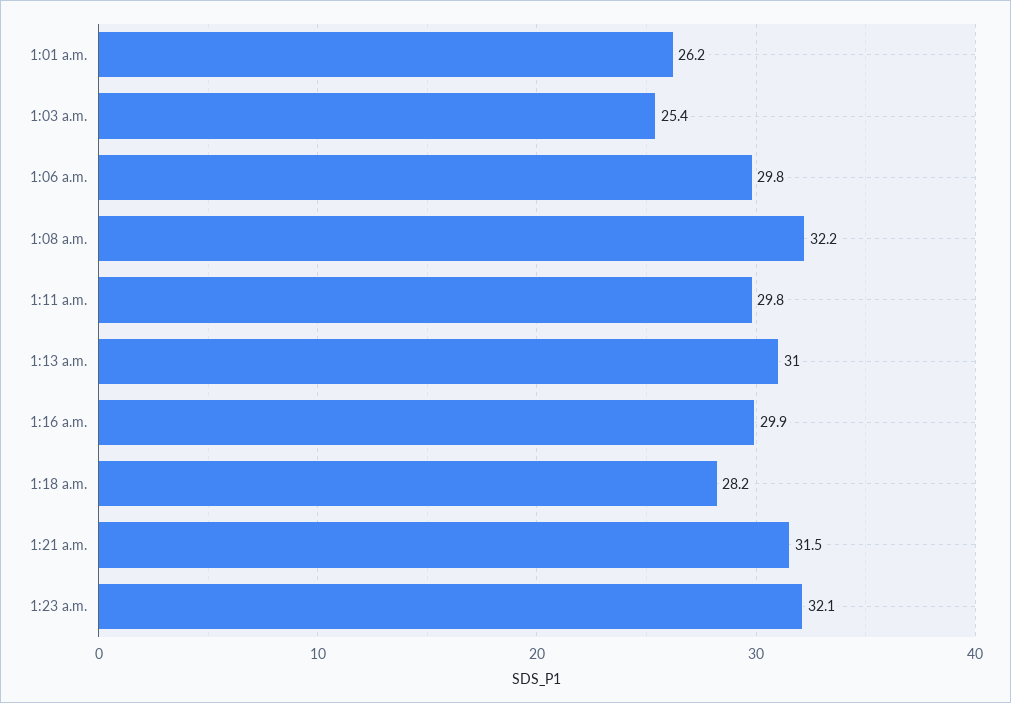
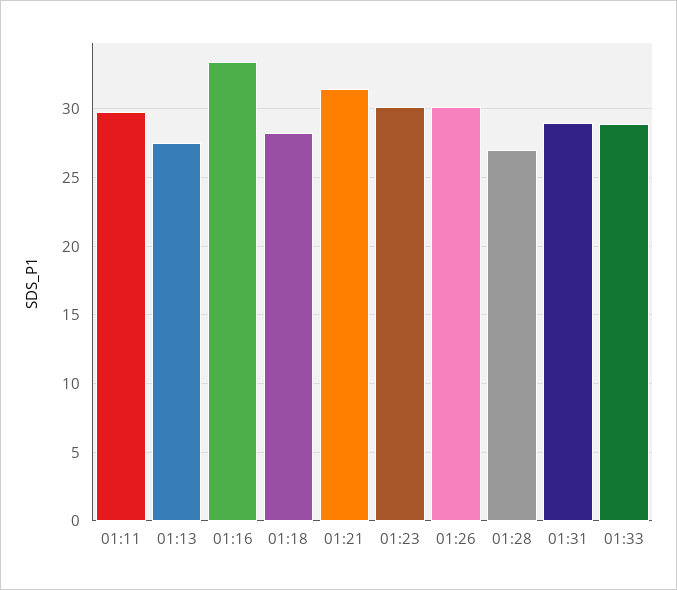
1:01 a.m.: 26.2 -> none
1:03 a.m.: 25.4 -> none
1:06 a.m.: 29.8 -> none
1:08 a.m.: 32.2 -> none
1:13 a.m.: 31 -> 27.5
1:16 a.m.: 29.9 -> 33.5
1:23 a.m.: 32.1 -> 30
01:26: none -> 30
01:28: none -> 27
01:31: none -> 29
01:33: none -> 29

